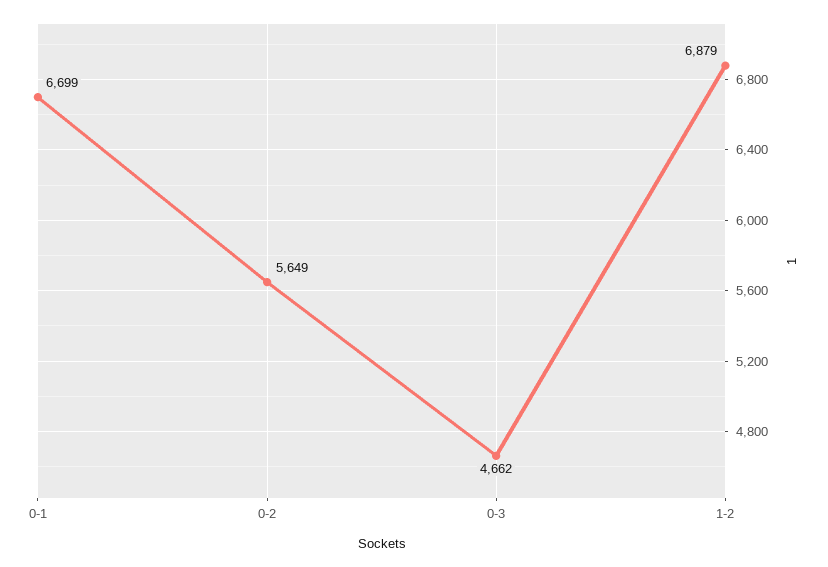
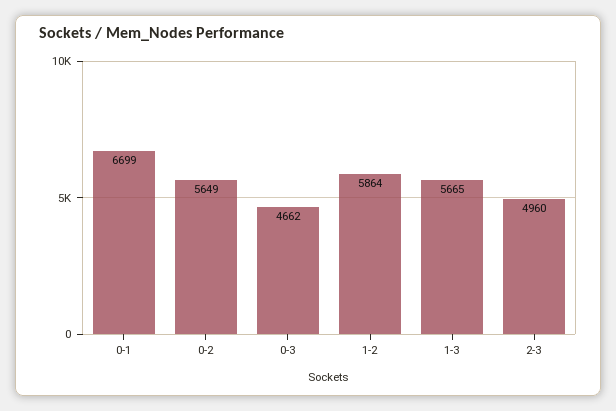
1-2: 6879 -> 5864
1-3: none -> 5665
2-3: none -> 4960

